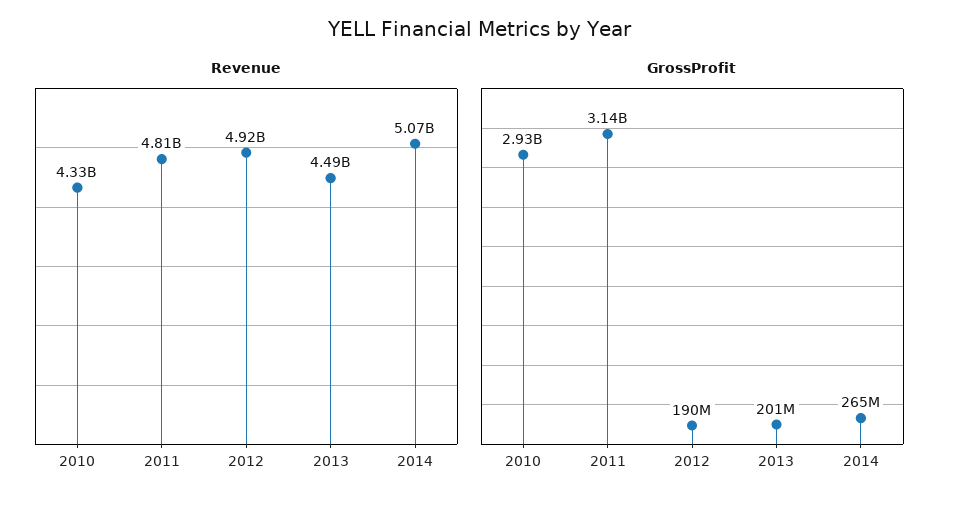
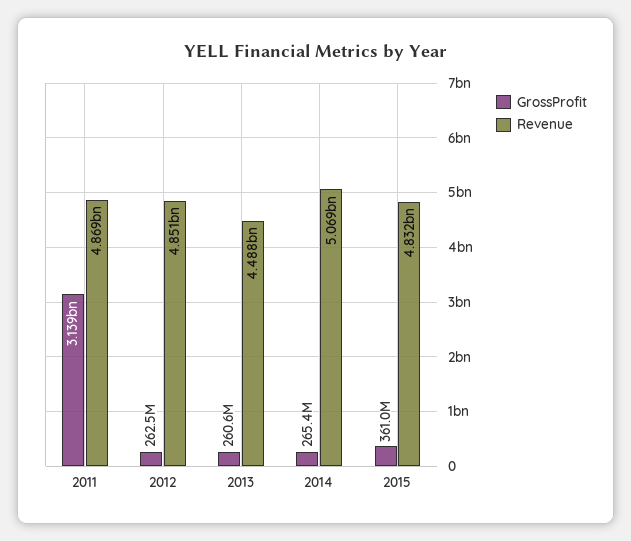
Revenue, 2010: 4330000000 -> none
Revenue, 2011: 4810000000 -> 4869000000
Revenue, 2012: 4920000000 -> 4851000000
GrossProfit, 2010: 2930000000 -> none
GrossProfit, 2012: 190000000 -> 262500000
GrossProfit, 2013: 201000000 -> 260600000
GrossProfit, 2015: none -> 361000000
Revenue, 2015: none -> 4832000000

